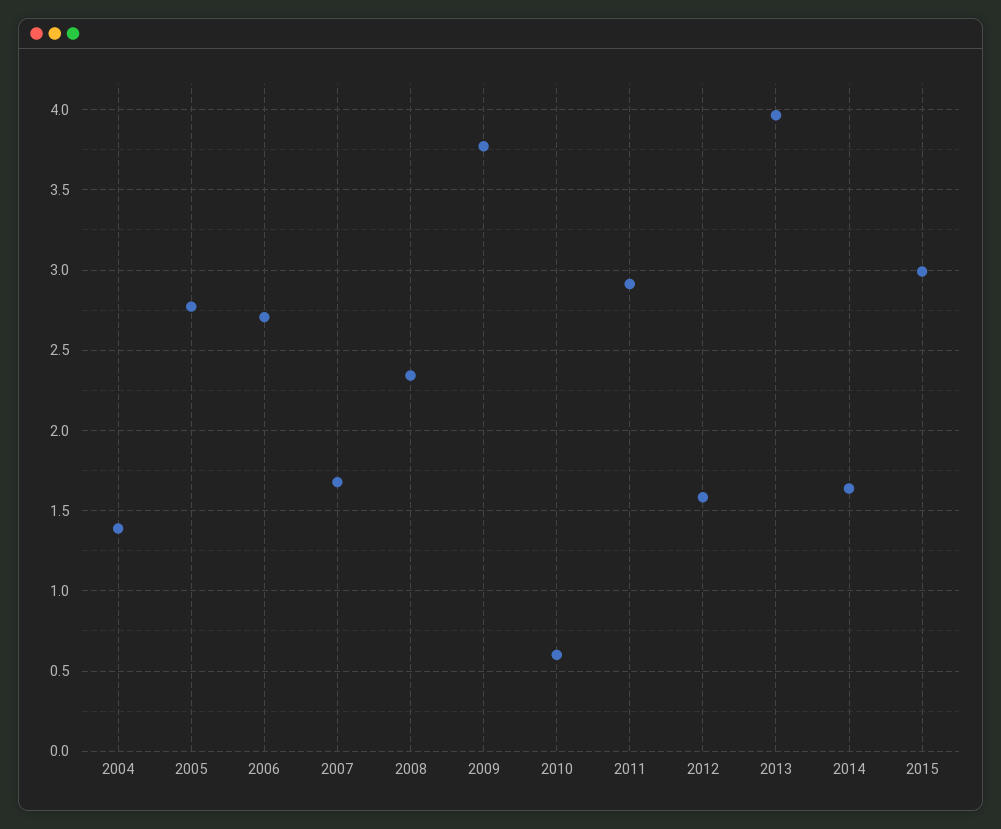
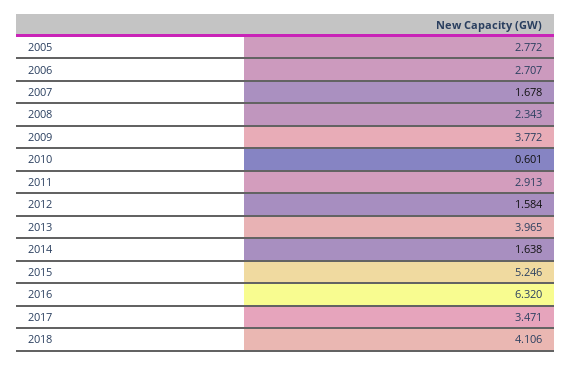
2004: 1.4 -> none
2015: 3 -> 5.246
2016: none -> 6.32
2017: none -> 3.471
2018: none -> 4.106

